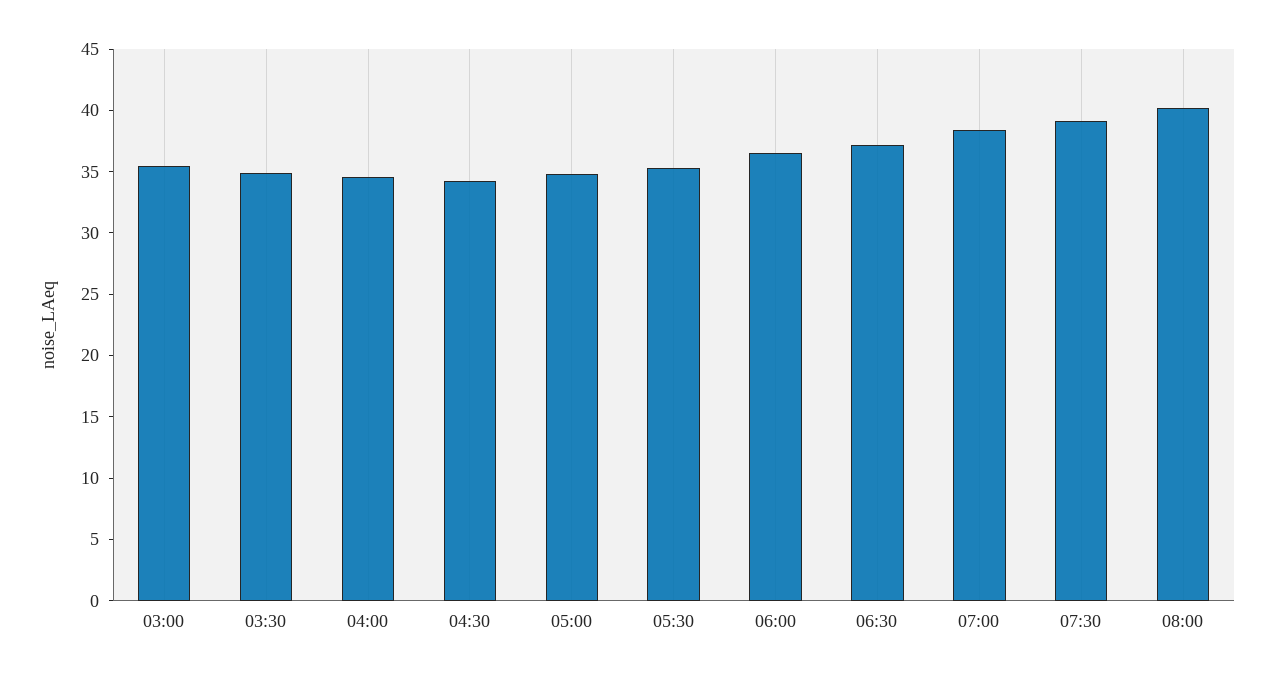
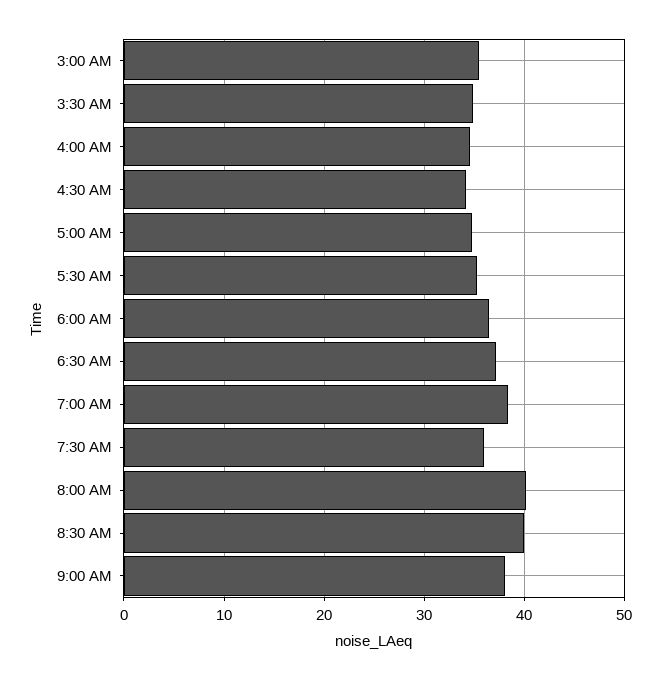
07:30: 39 -> 36
8:30 AM: none -> 40
9:00 AM: none -> 38

